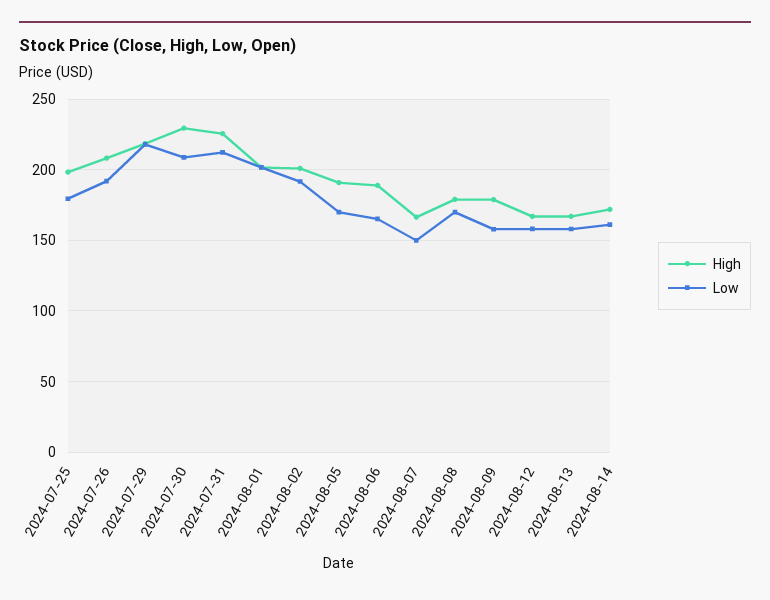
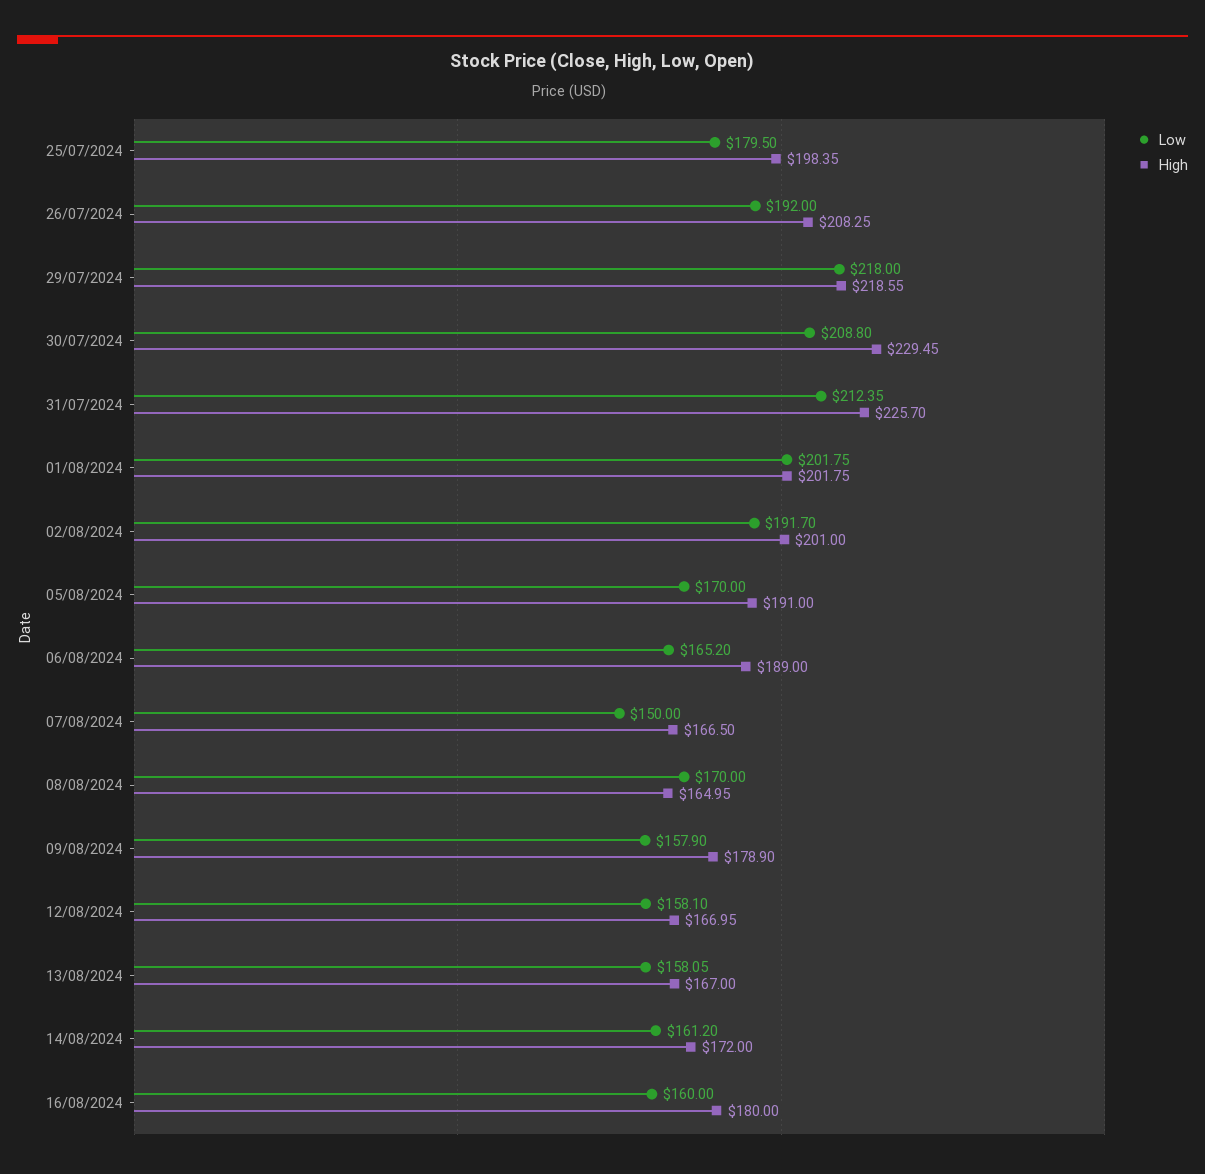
High, 2024-08-08: 180 -> 164.95
Low, 16/08/2024: none -> 160
High, 16/08/2024: none -> 180

